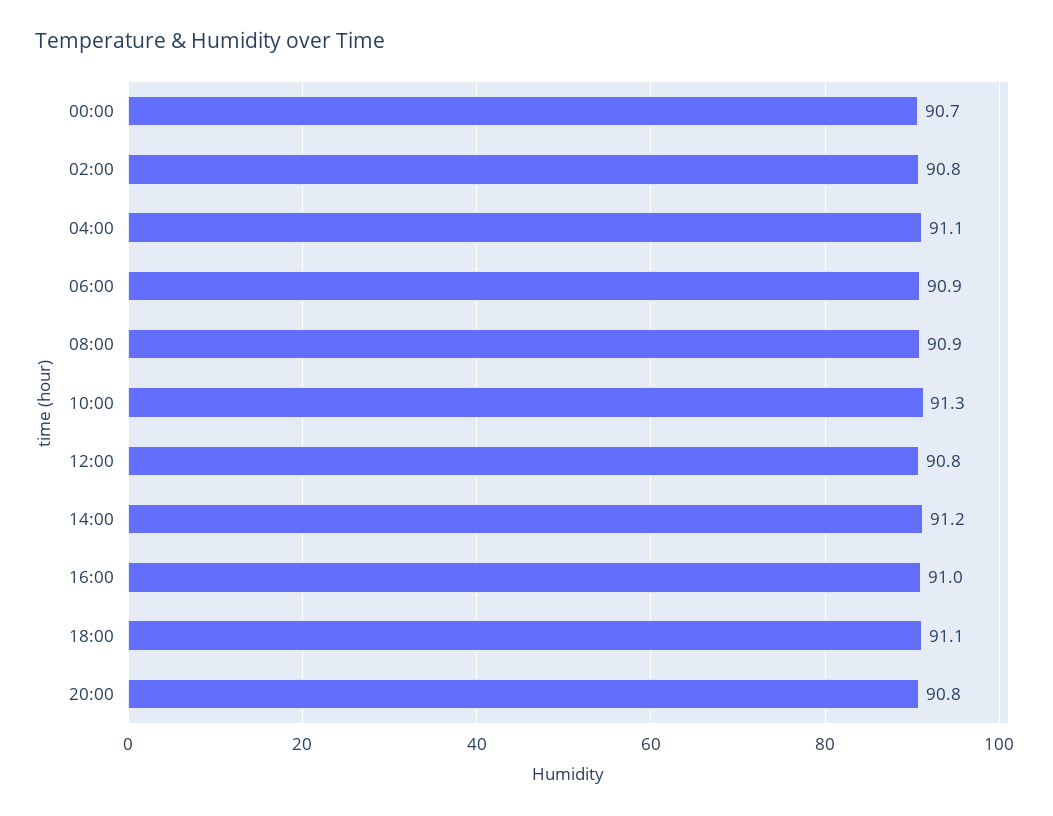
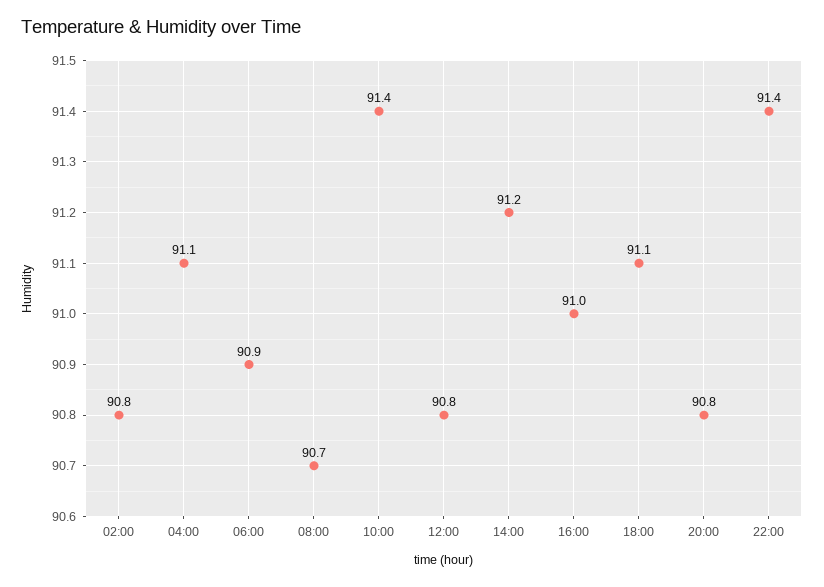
00:00: 90.7 -> none
08:00: 90.9 -> 90.7
10:00: 91.3 -> 91.4
22:00: none -> 91.4

